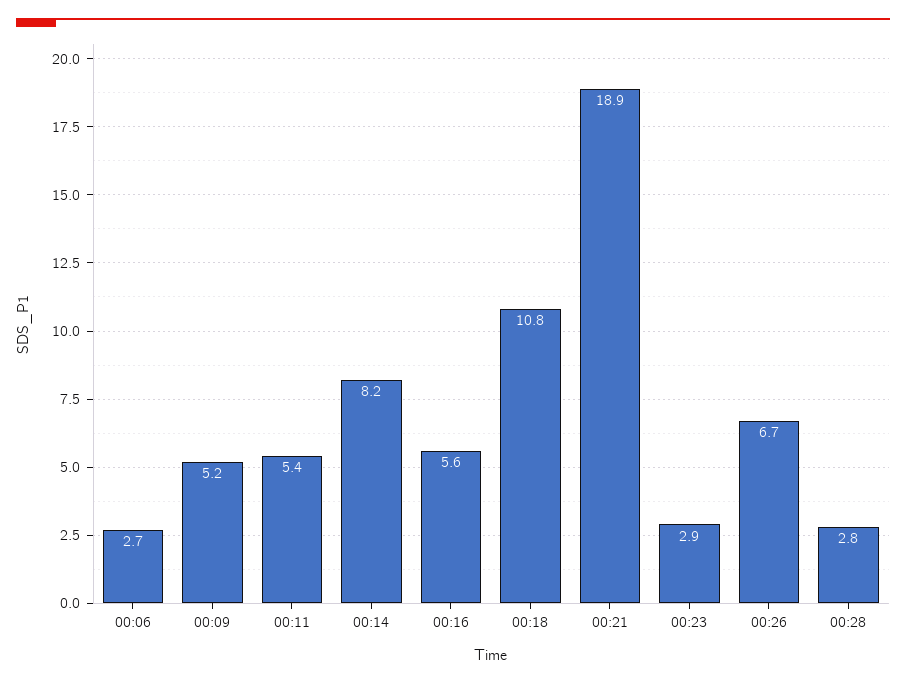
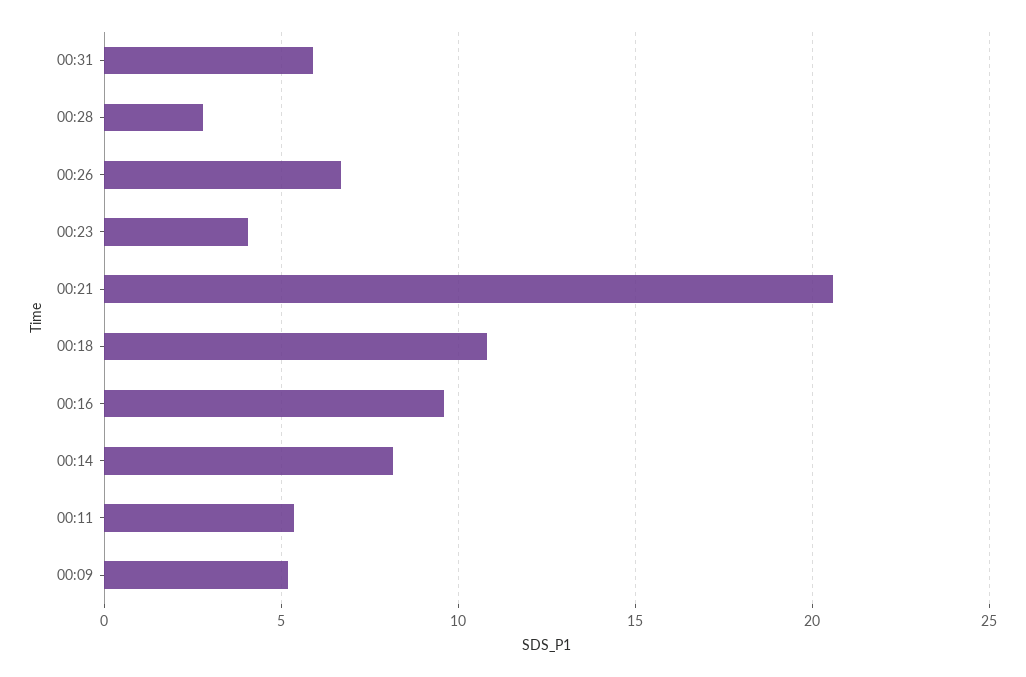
00:06: 2.7 -> none
00:16: 5.6 -> 9.5
00:21: 18.9 -> 20.5
00:23: 2.9 -> 4
00:31: none -> 6

